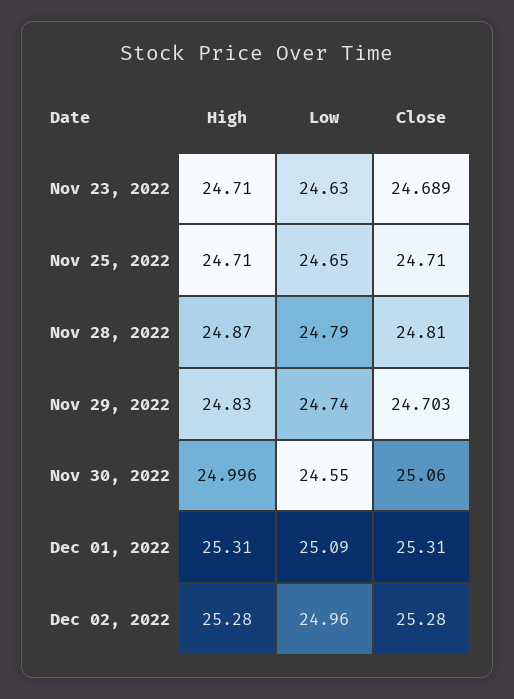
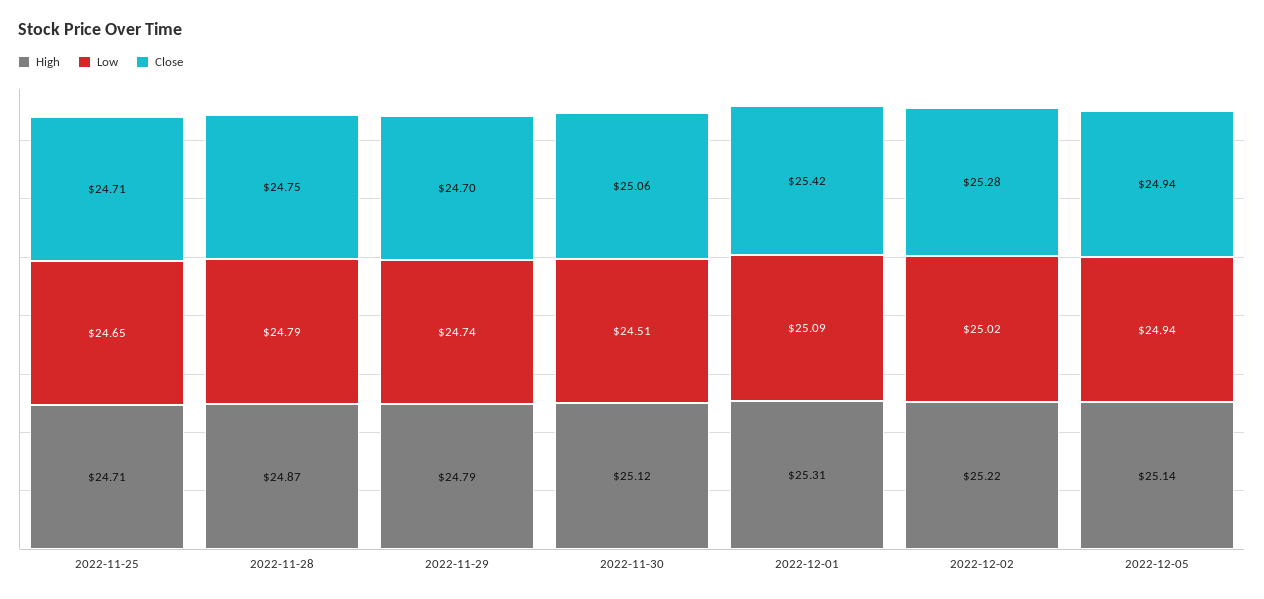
High, Nov 23, 2022: 24.71 -> none
Low, Nov 23, 2022: 24.63 -> none
Close, Nov 23, 2022: 24.689 -> none
Close, Nov 28, 2022: 24.81 -> 24.75
High, Nov 29, 2022: 24.83 -> 24.79
High, Nov 30, 2022: 24.996 -> 25.12
Low, Nov 30, 2022: 24.55 -> 24.51
Close, Dec 01, 2022: 25.31 -> 25.42
High, Dec 02, 2022: 25.28 -> 25.22
Low, Dec 02, 2022: 24.96 -> 25.02
High, 2022-12-05: none -> 25.14
Low, 2022-12-05: none -> 24.94
Close, 2022-12-05: none -> 24.94

